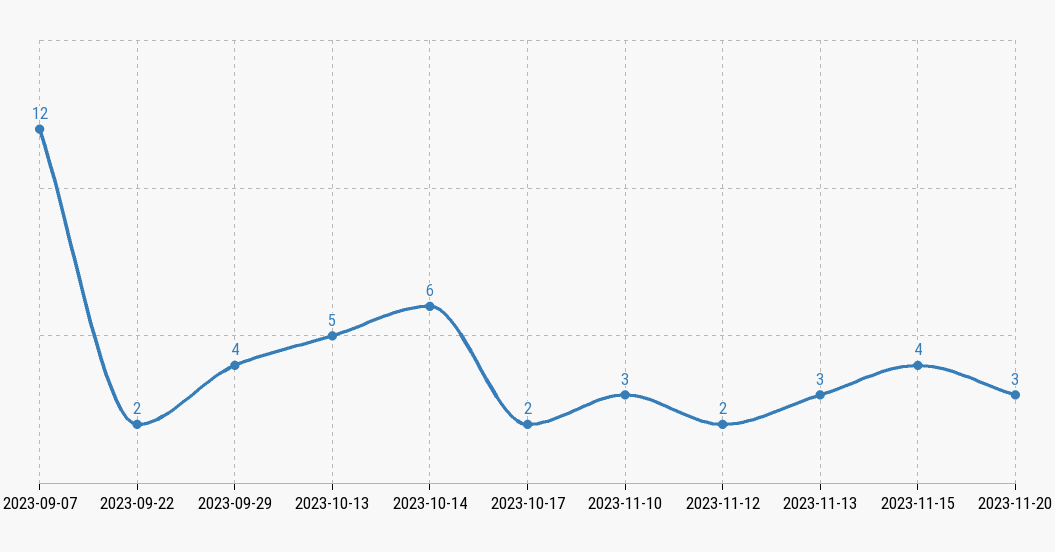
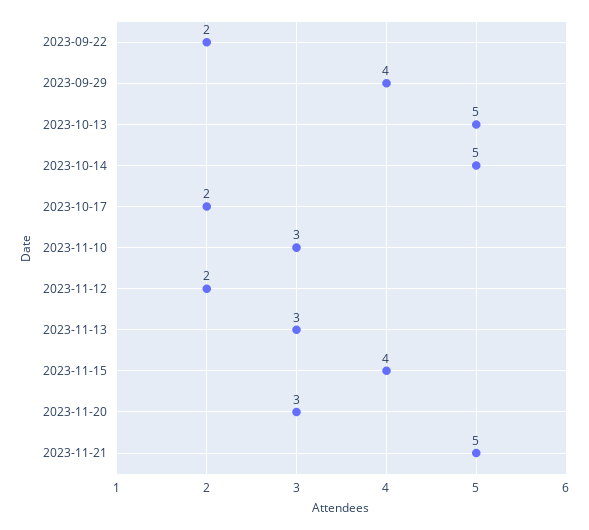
2023-09-07: 12 -> none
2023-10-14: 6 -> 5
2023-11-21: none -> 5

